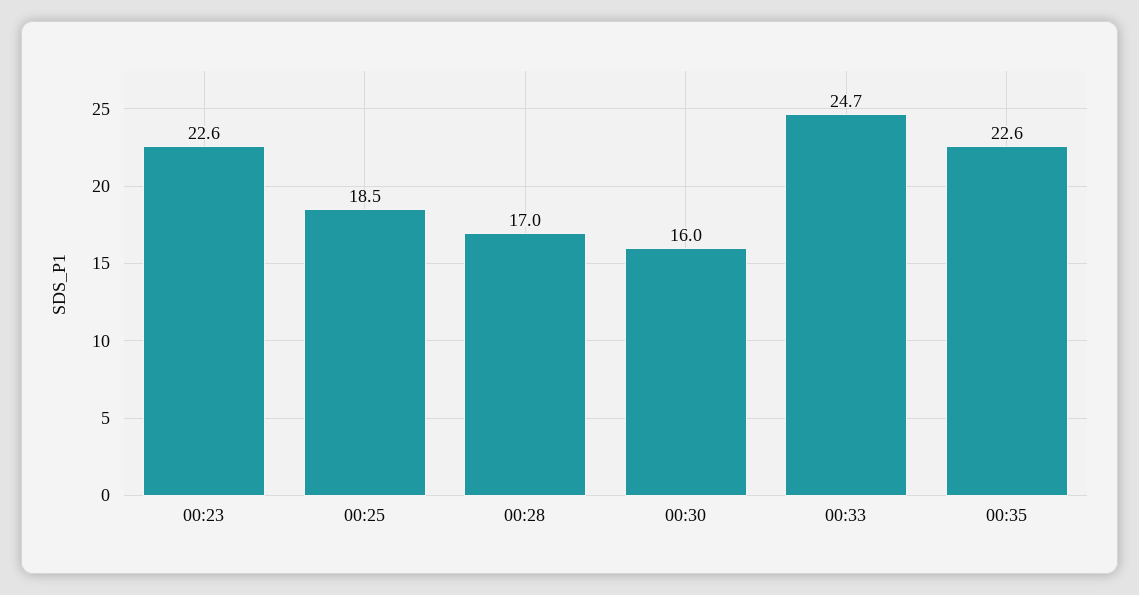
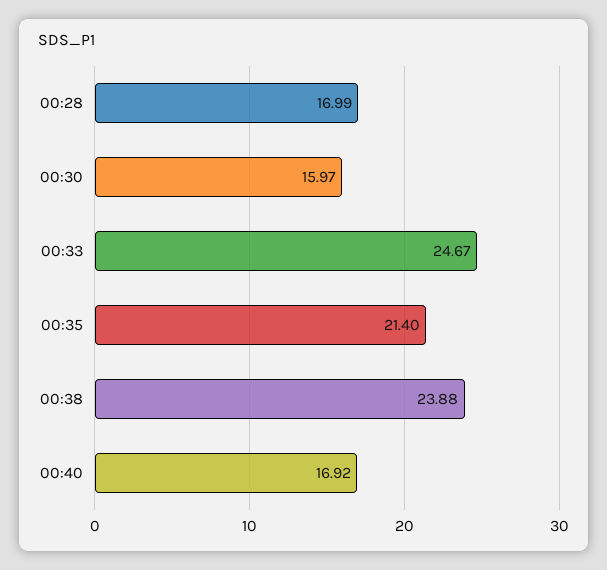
00:23: 22.6 -> none
00:25: 18.5 -> none
00:35: 22.6 -> 21.4
00:38: none -> 23.88
00:40: none -> 16.92

